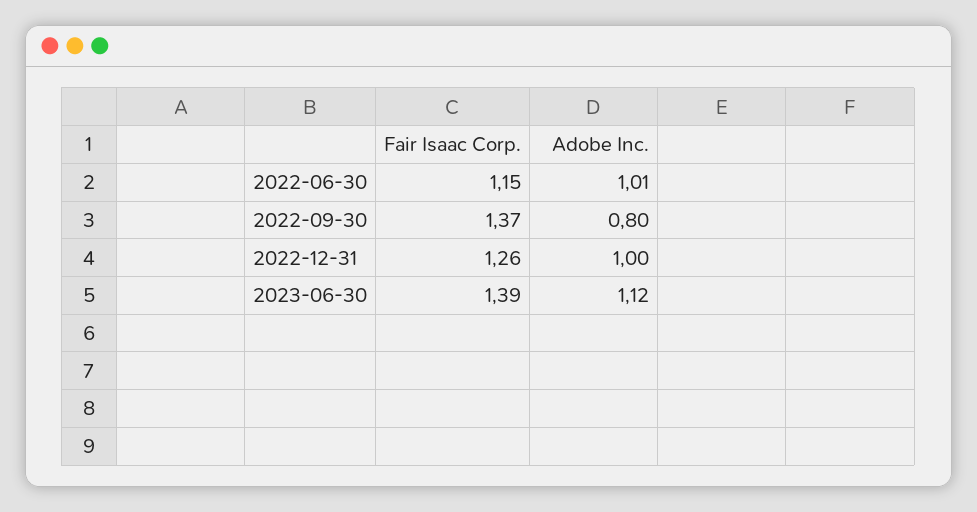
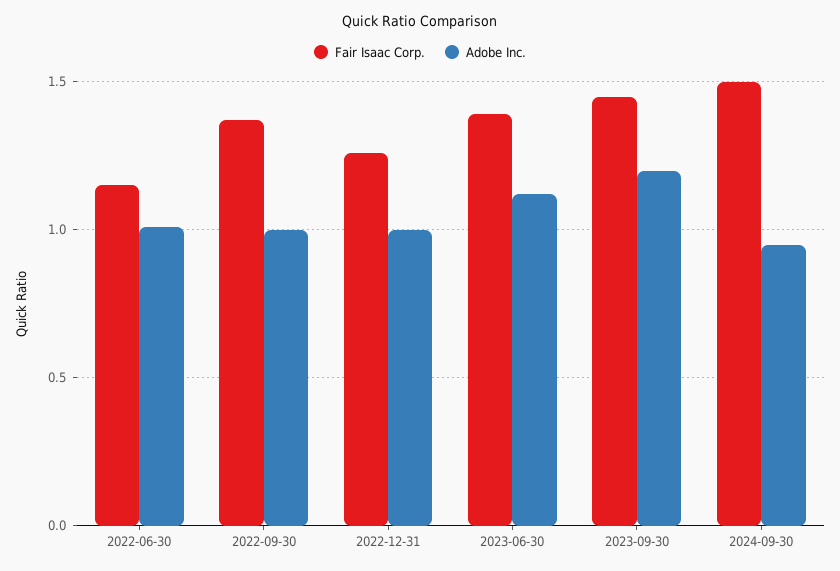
Adobe Inc., 2022-09-30: 0.8 -> 1
Fair Isaac Corp., 2023-09-30: none -> 1.45
Adobe Inc., 2023-09-30: none -> 1.2
Fair Isaac Corp., 2024-09-30: none -> 1.5
Adobe Inc., 2024-09-30: none -> 0.95

